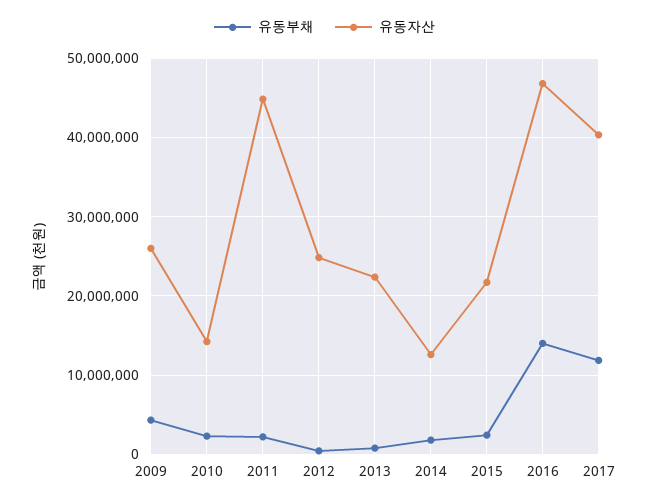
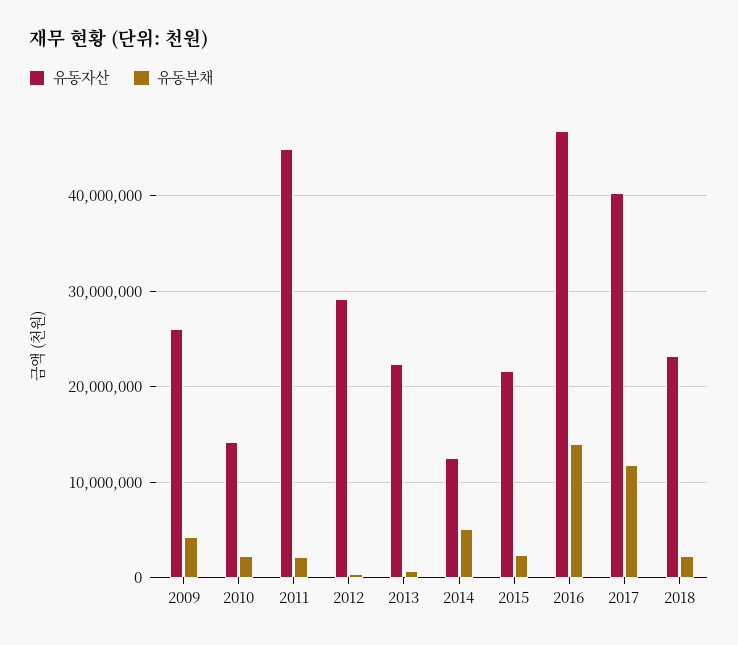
유동자산, 2012: 25000000 -> 29000000
유동부채, 2014: 2000000 -> 5000000
유동자산, 2018: none -> 23000000
유동부채, 2018: none -> 2000000

